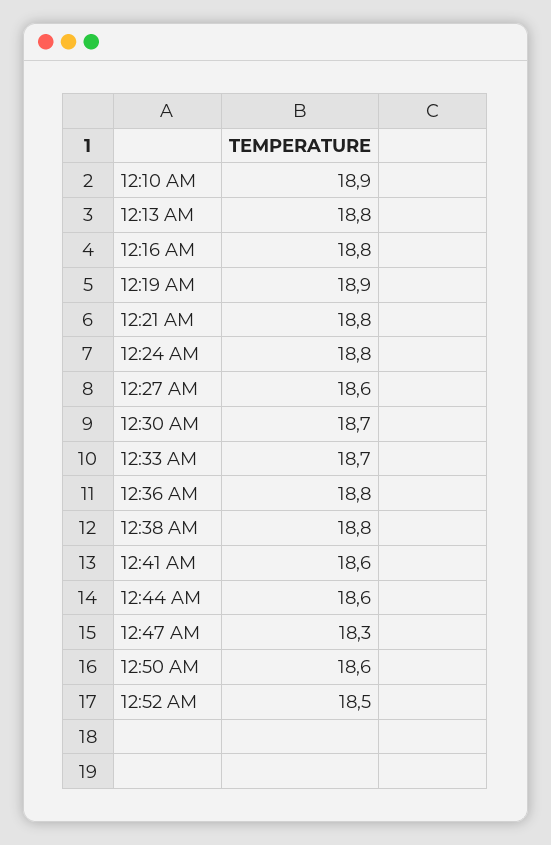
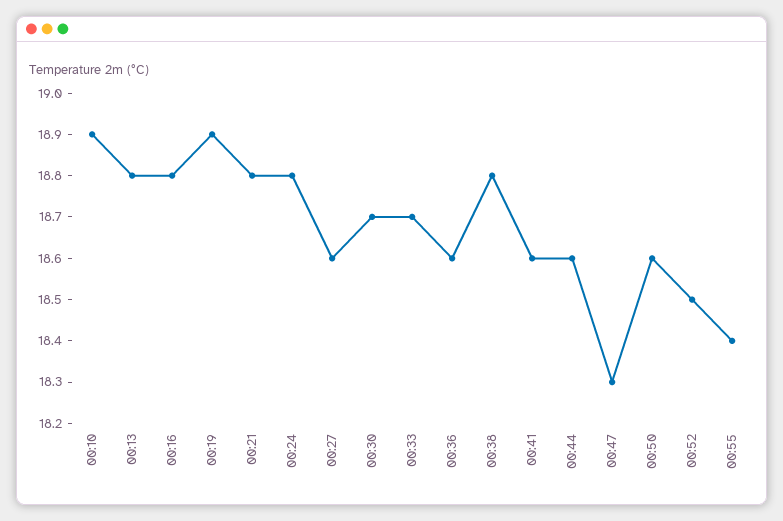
12:36 AM: 18.8 -> 18.6
00:55: none -> 18.4

